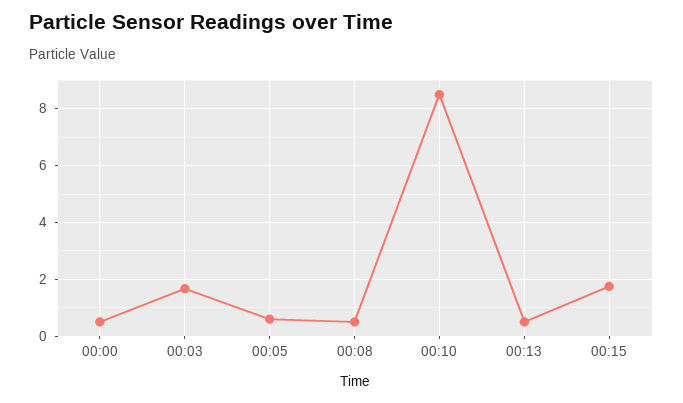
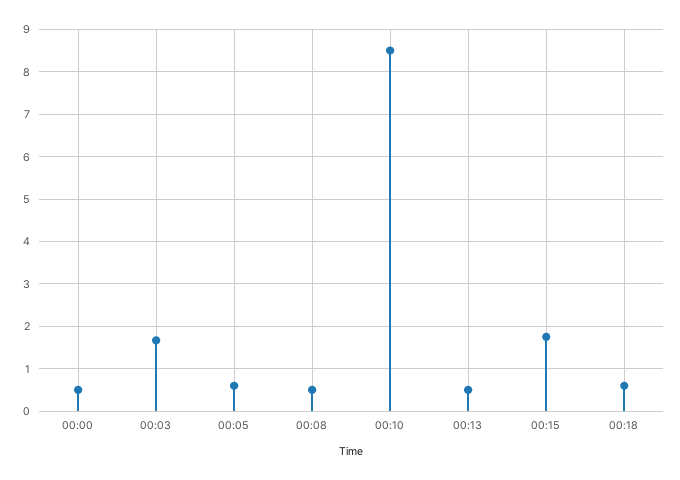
00:18: none -> 0.6

